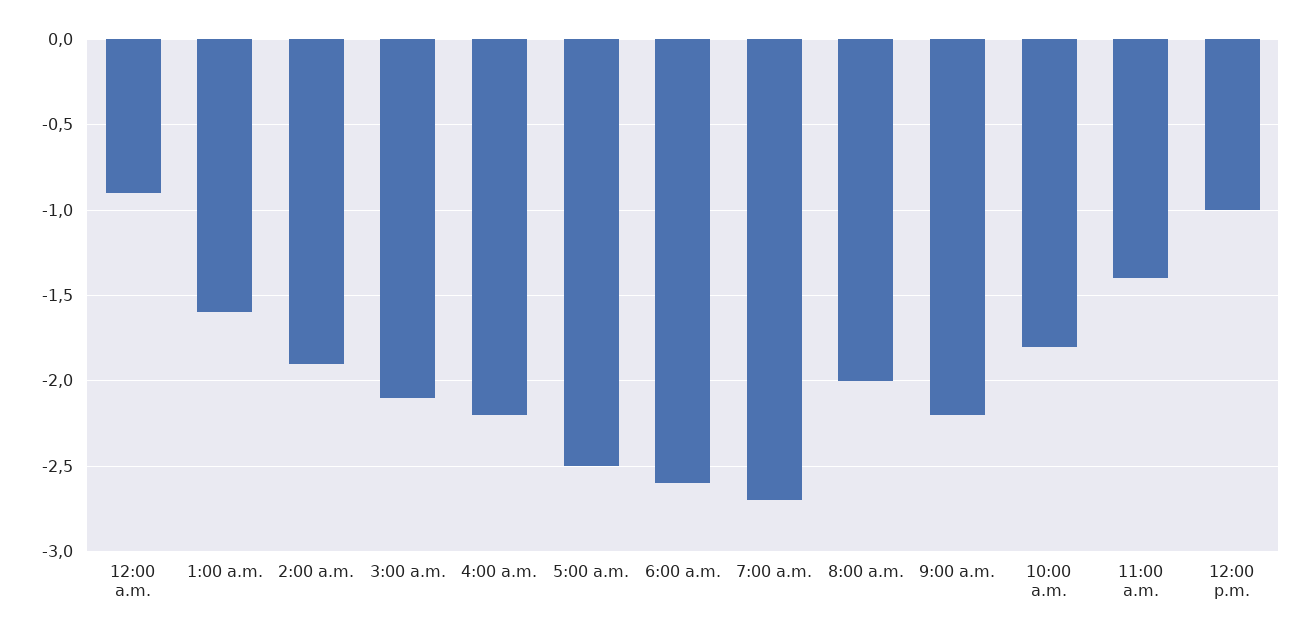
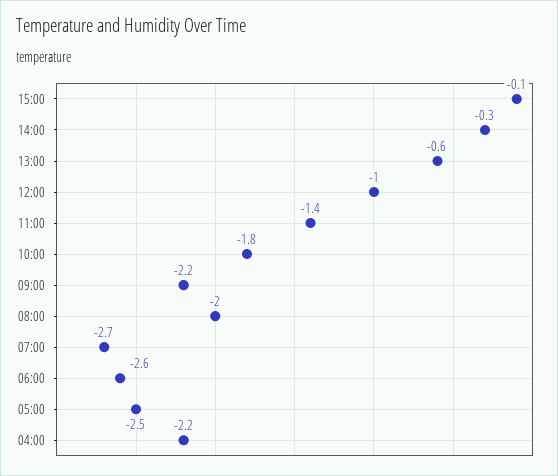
12:00 a.m.: -0.9 -> none
1:00 a.m.: -1.6 -> none
2:00 a.m.: -1.9 -> none
3:00 a.m.: -2.1 -> none
15:00: none -> -0.1
14:00: none -> -0.3
13:00: none -> -0.6

